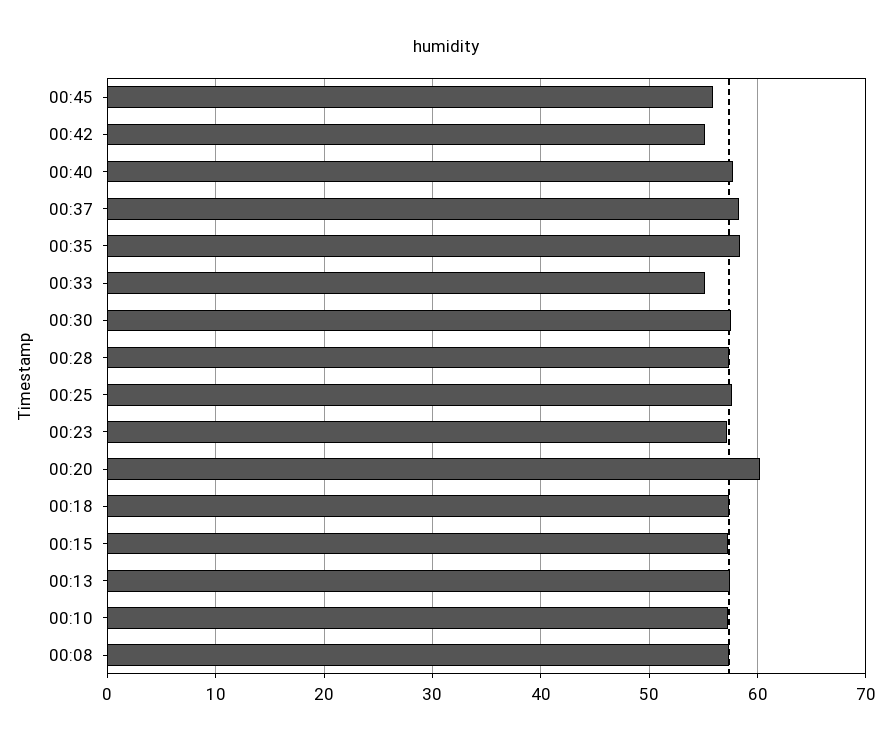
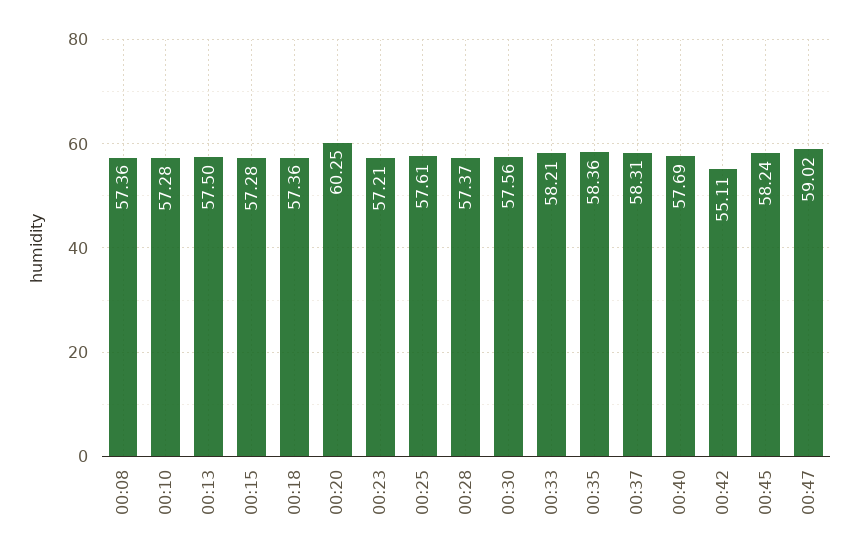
00:45: 56 -> 58.24
00:33: 55 -> 58.21
00:47: none -> 59.02

